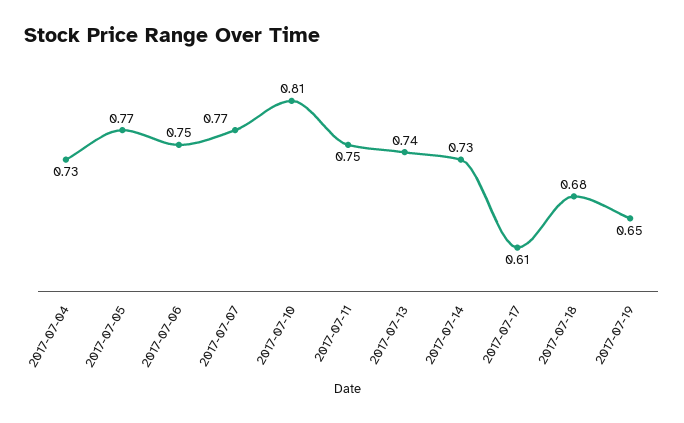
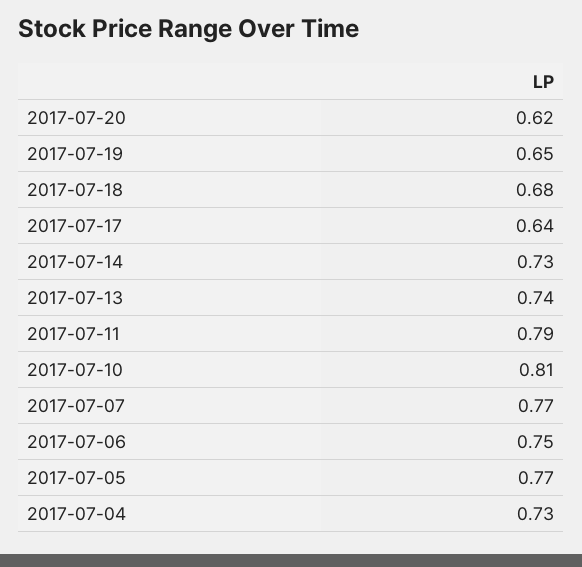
2017-07-11: 0.75 -> 0.79
2017-07-17: 0.61 -> 0.64
2017-07-20: none -> 0.62

